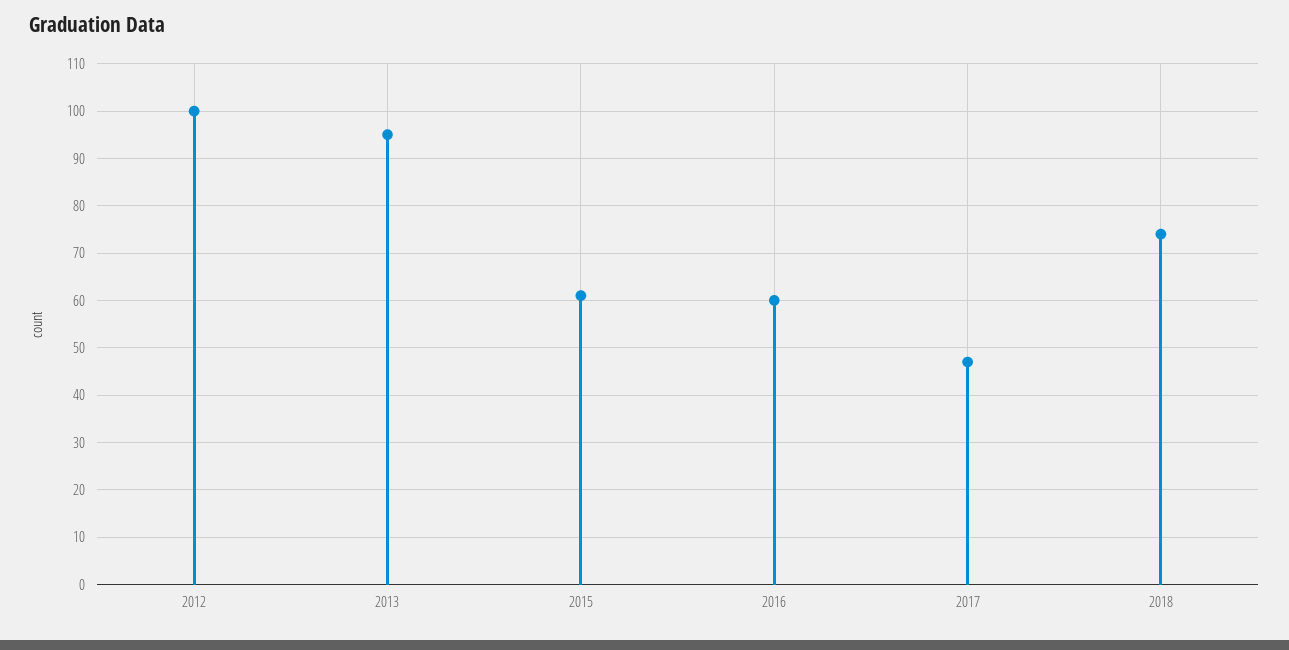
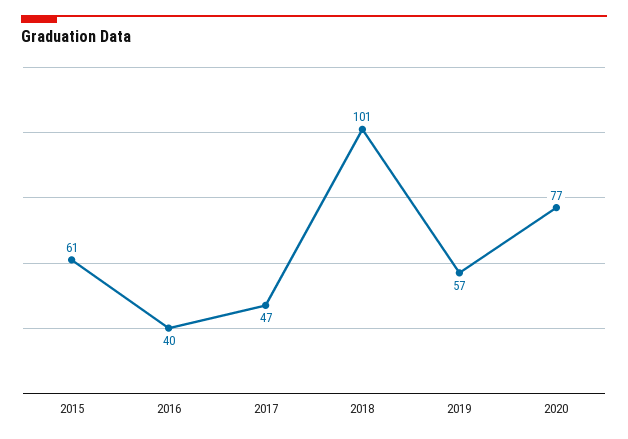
2012: 100 -> none
2013: 95 -> none
2016: 60 -> 40
2018: 75 -> 101
2019: none -> 57
2020: none -> 77

